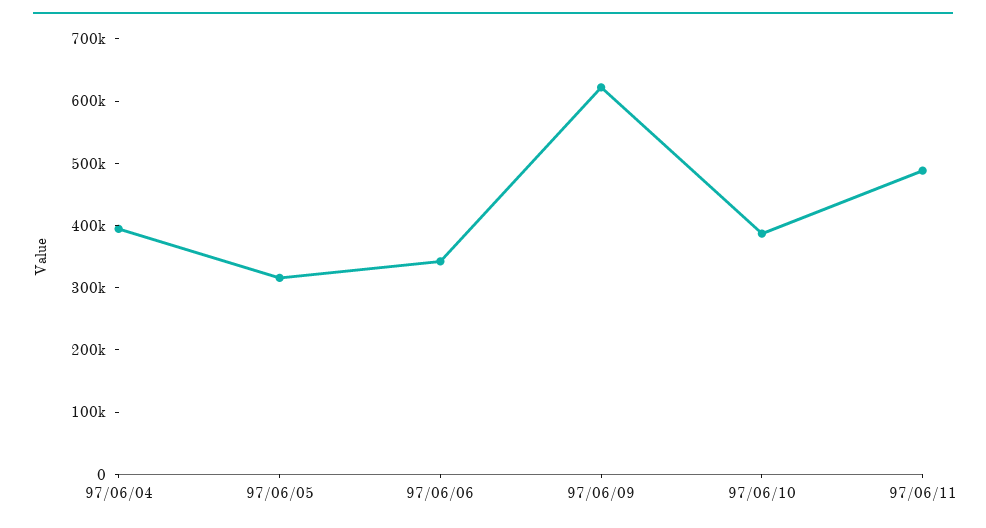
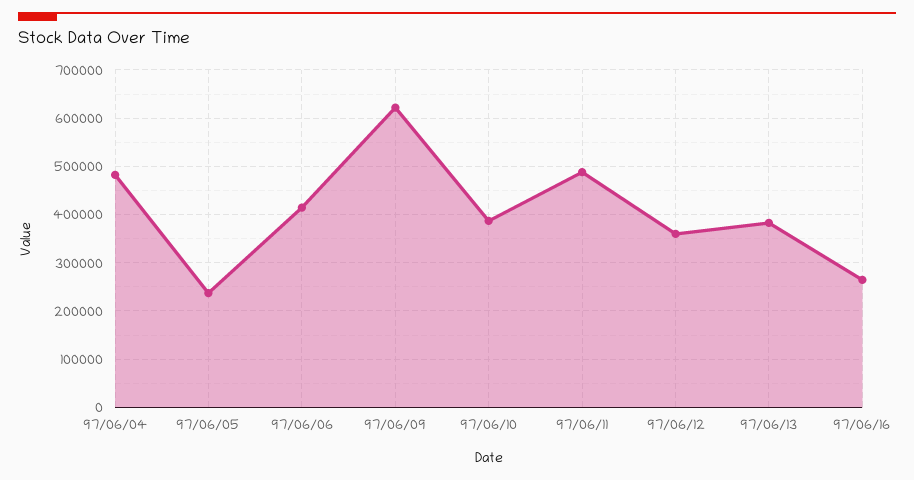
97/06/04: 400000 -> 480000
97/06/05: 320000 -> 240000
97/06/06: 340000 -> 420000
97/06/12: none -> 360000
97/06/13: none -> 380000
97/06/16: none -> 260000

